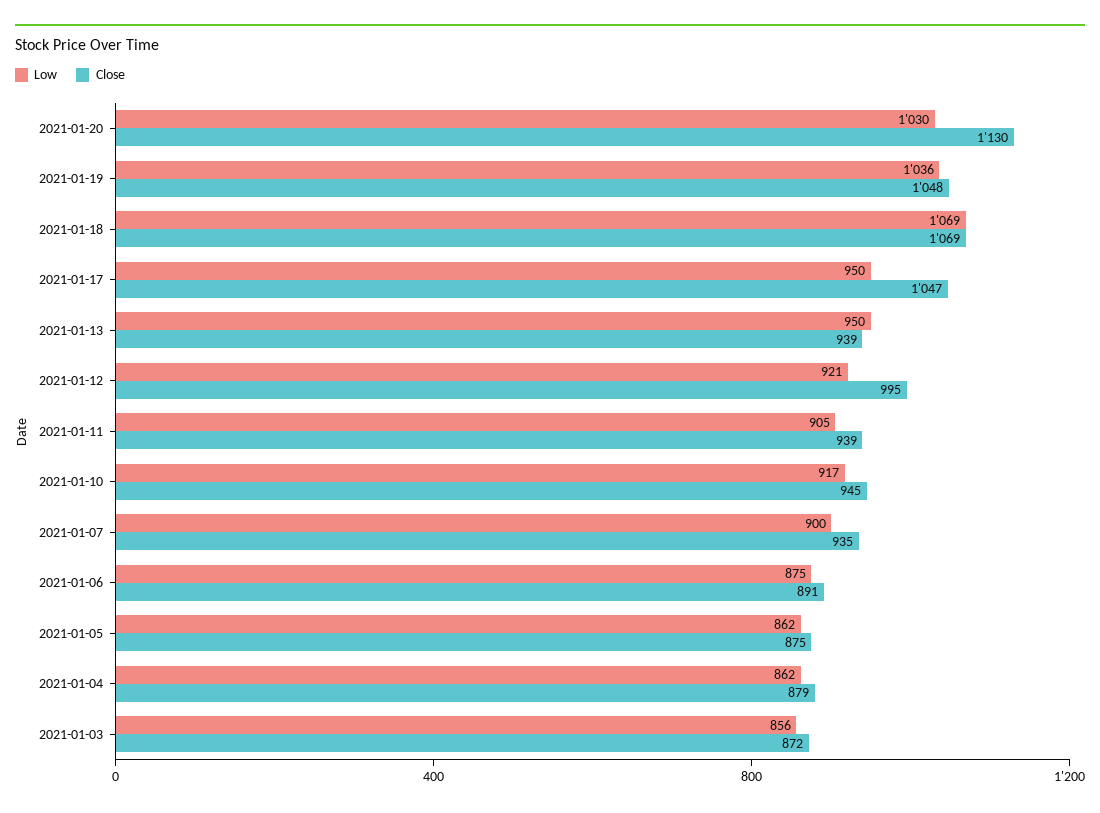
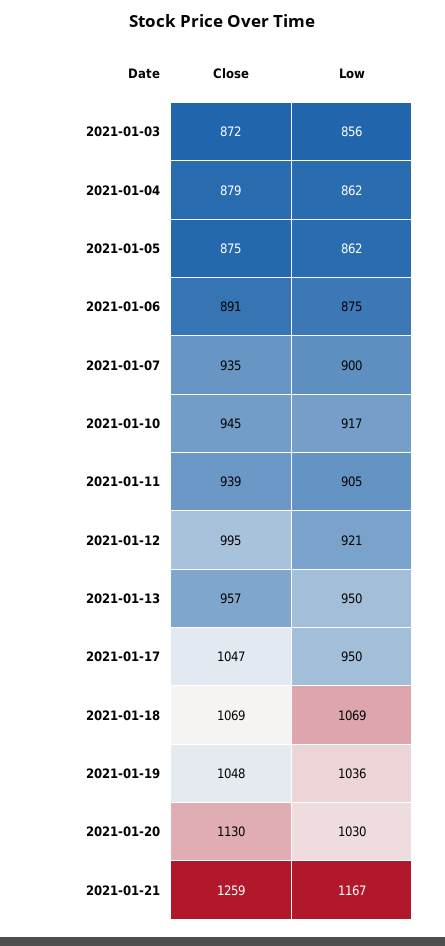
Close, 2021-01-13: 939 -> 957
Close, 2021-01-21: none -> 1259
Low, 2021-01-21: none -> 1167

